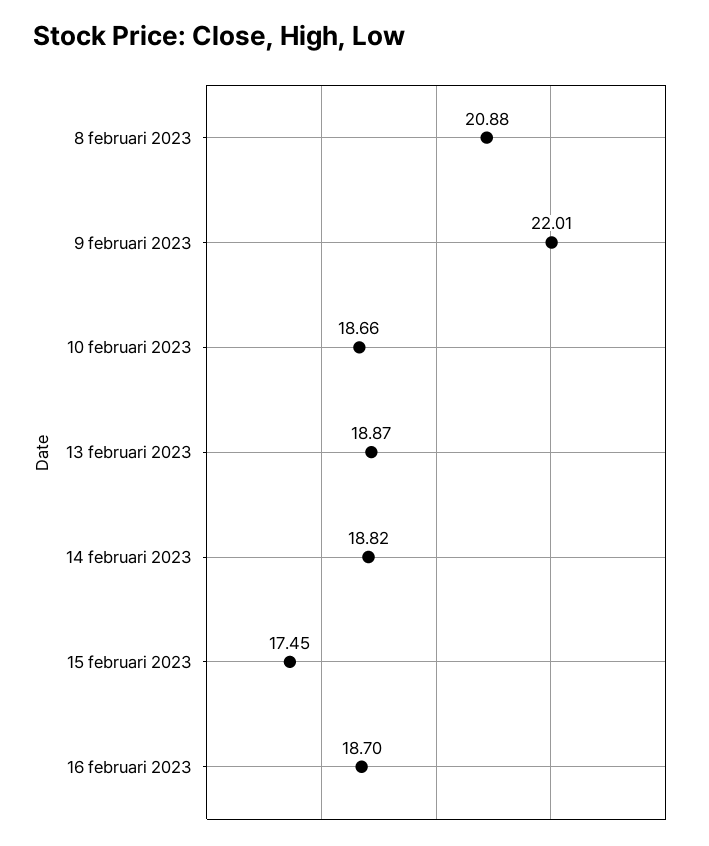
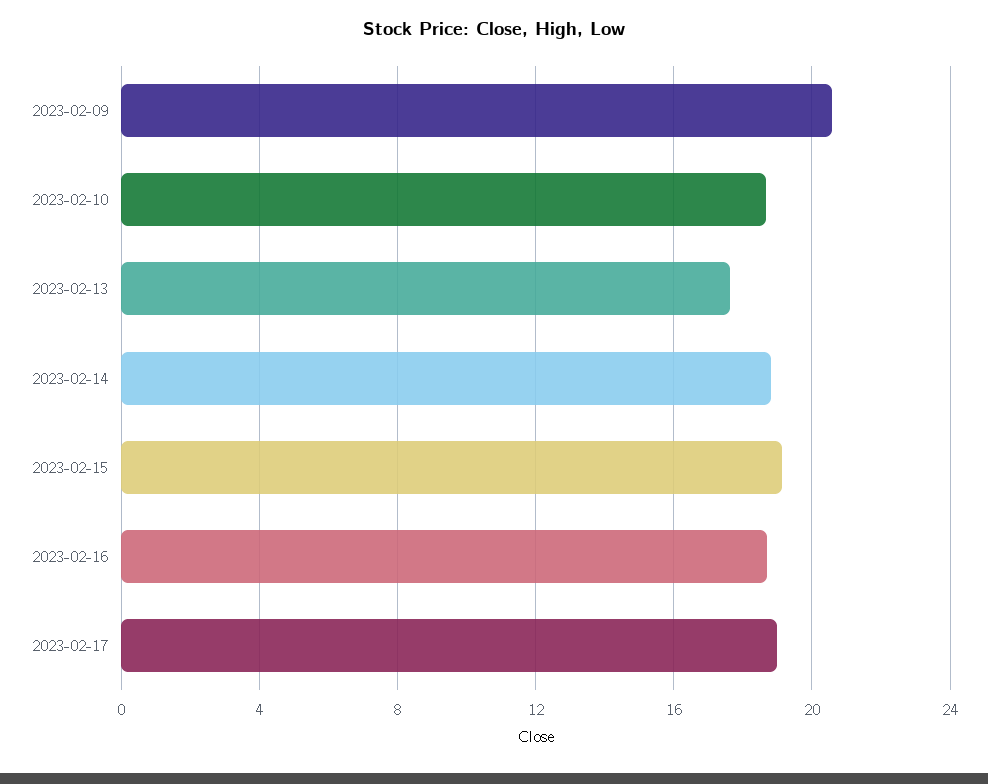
8 februari 2023: 20.88 -> none
9 februari 2023: 22.01 -> 20.5
13 februari 2023: 18.87 -> 17.5
15 februari 2023: 17.45 -> 19
2023-02-17: none -> 19

